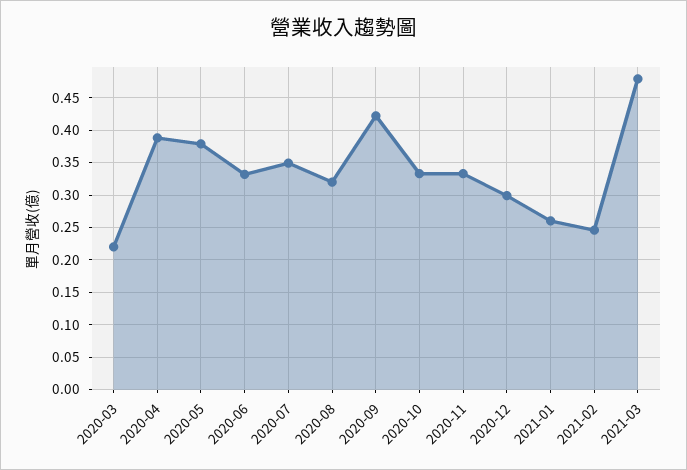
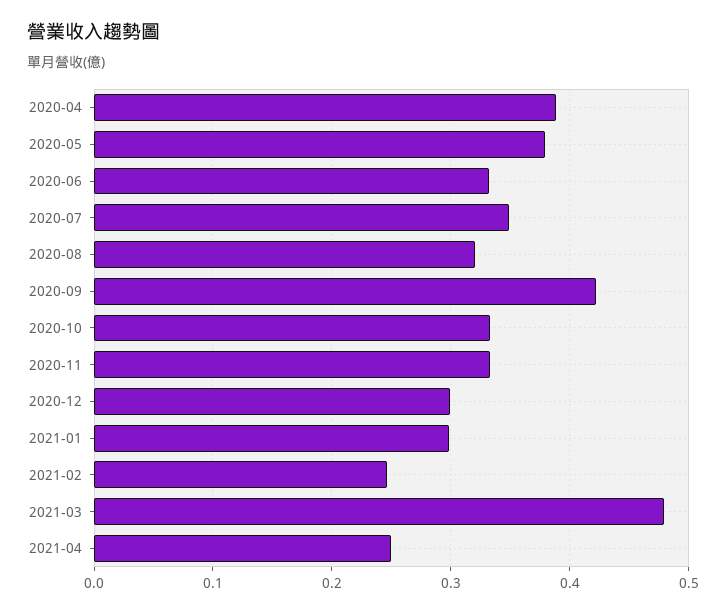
2020-03: 0.22 -> none
2021-01: 0.26 -> 0.3
2021-04: none -> 0.25

